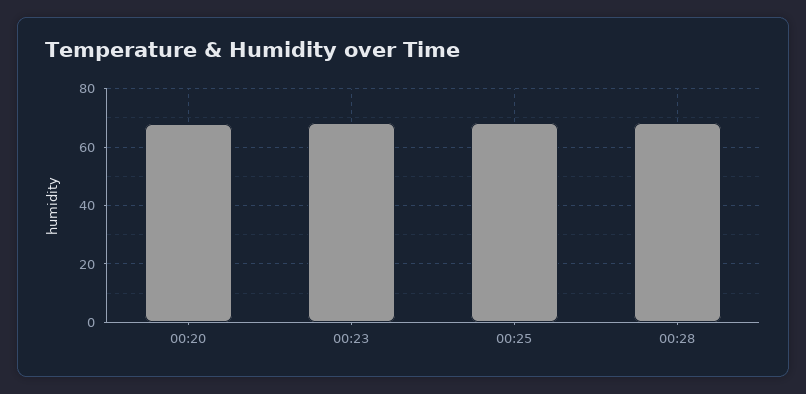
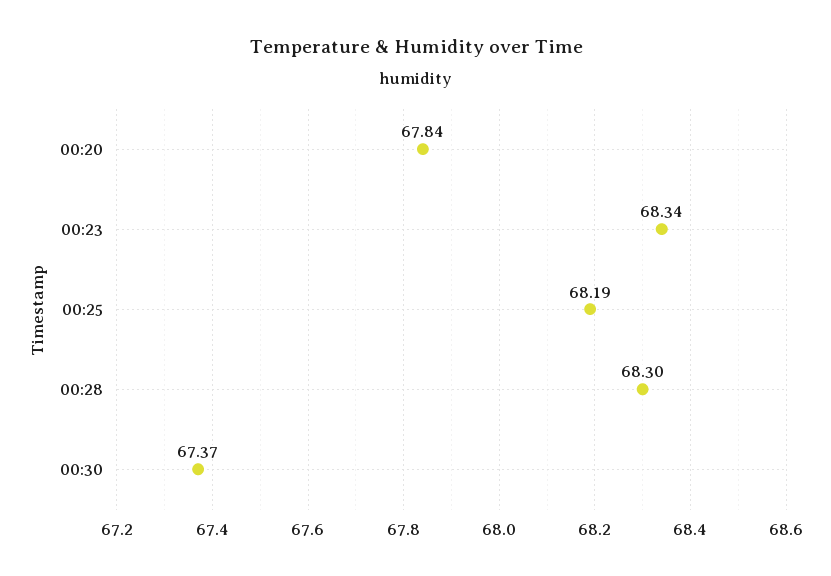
00:30: none -> 67.37

